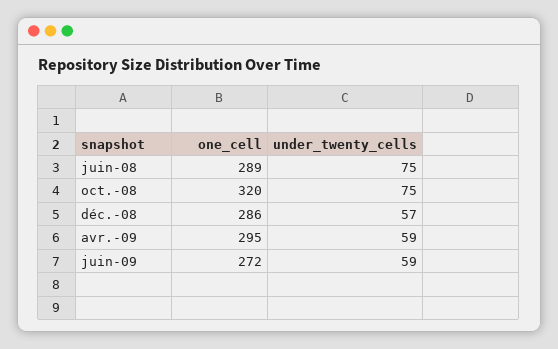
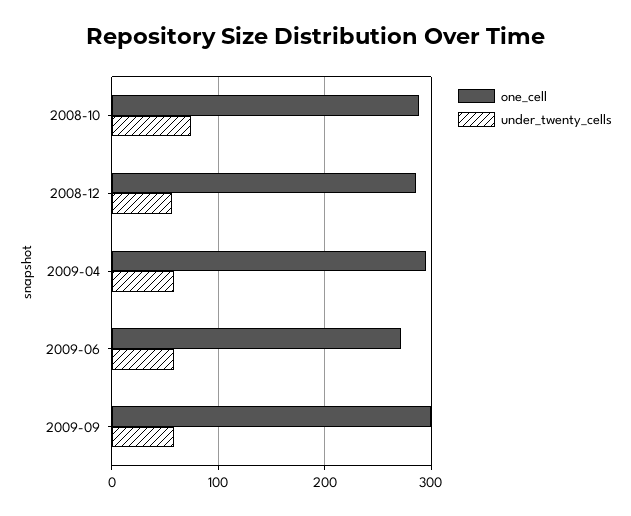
one_cell, juin-08: 289 -> none
under_twenty_cells, juin-08: 75 -> none
one_cell, oct.-08: 320 -> 290
one_cell, 2009-09: none -> 300
under_twenty_cells, 2009-09: none -> 60

